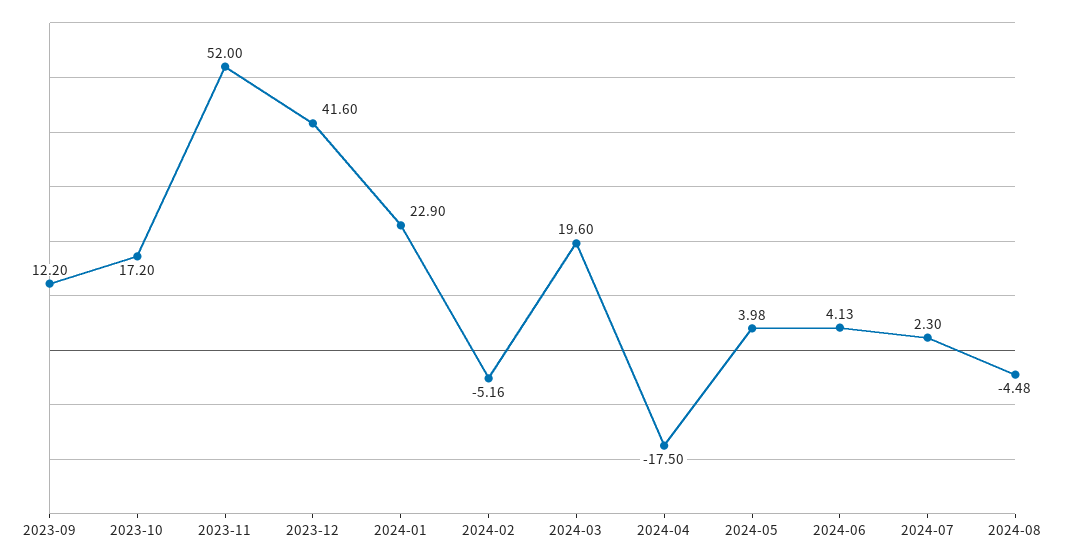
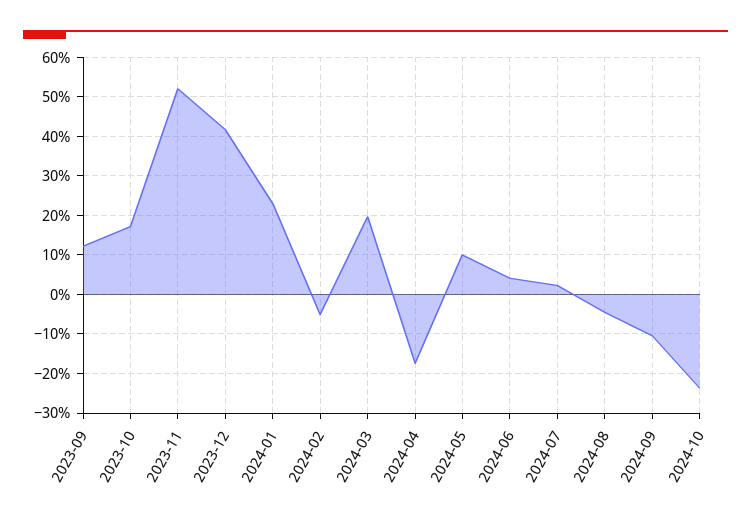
2024-05: 3.98 -> 10
2024-09: none -> -10
2024-10: none -> -24

